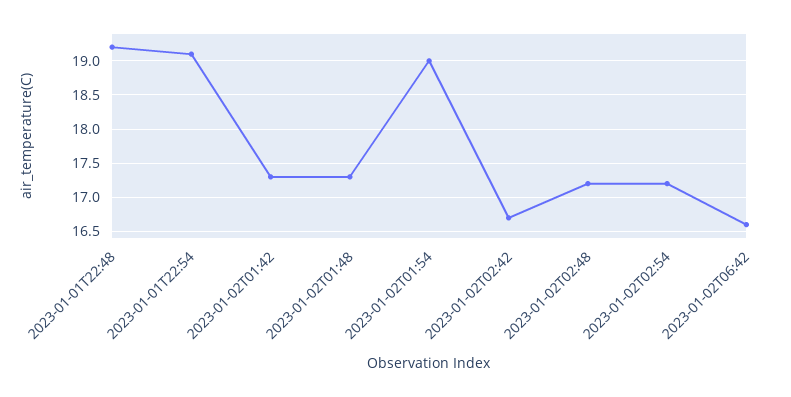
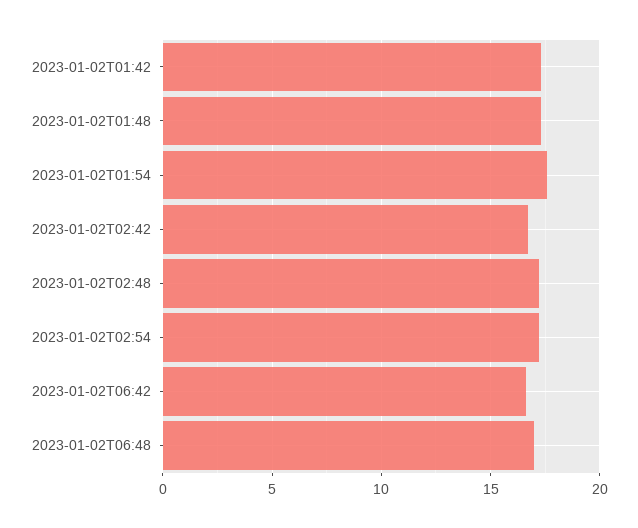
2023-01-01T22:48: 19.2 -> none
2023-01-01T22:54: 19.1 -> none
2023-01-02T01:54: 19 -> 17.5
2023-01-02T06:48: none -> 17

